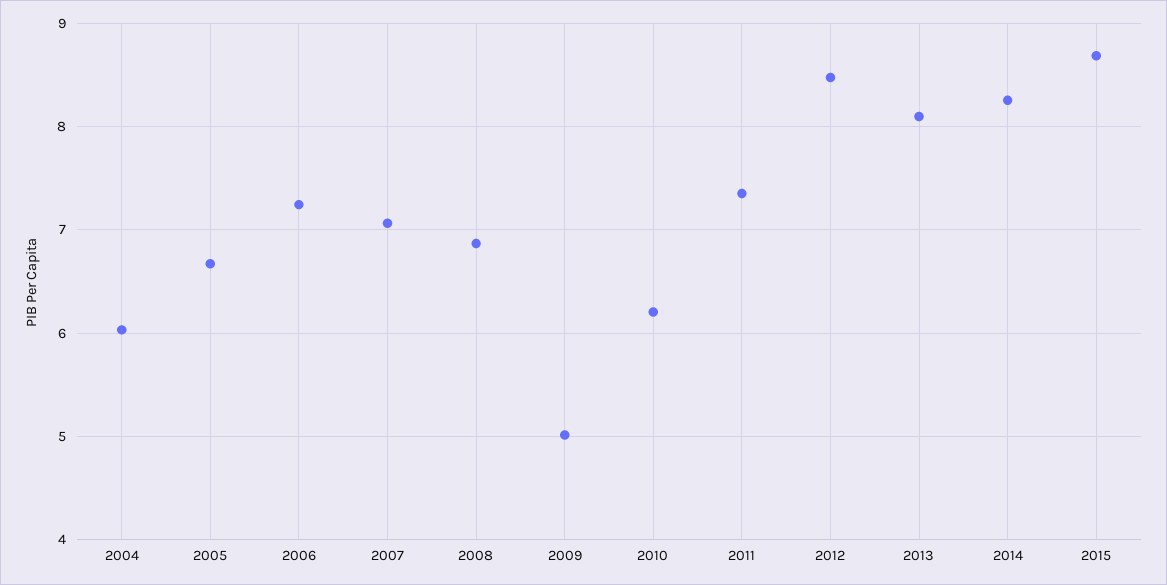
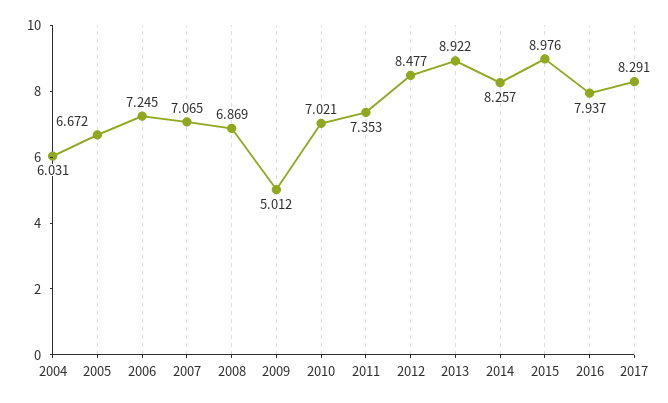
2010: 6.2 -> 7.021
2013: 8.1 -> 8.922
2015: 8.7 -> 8.976
2016: none -> 7.937
2017: none -> 8.291

